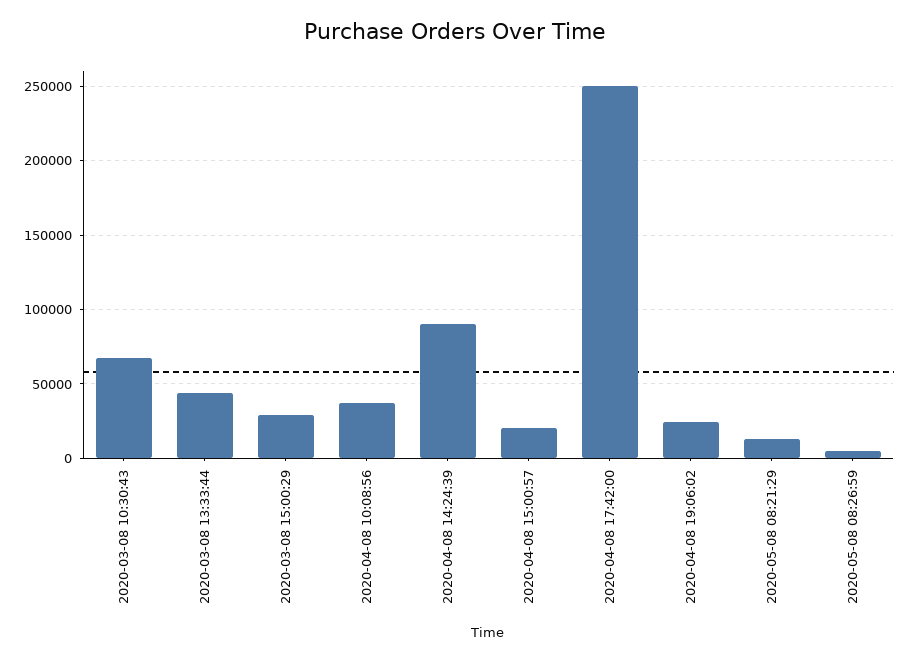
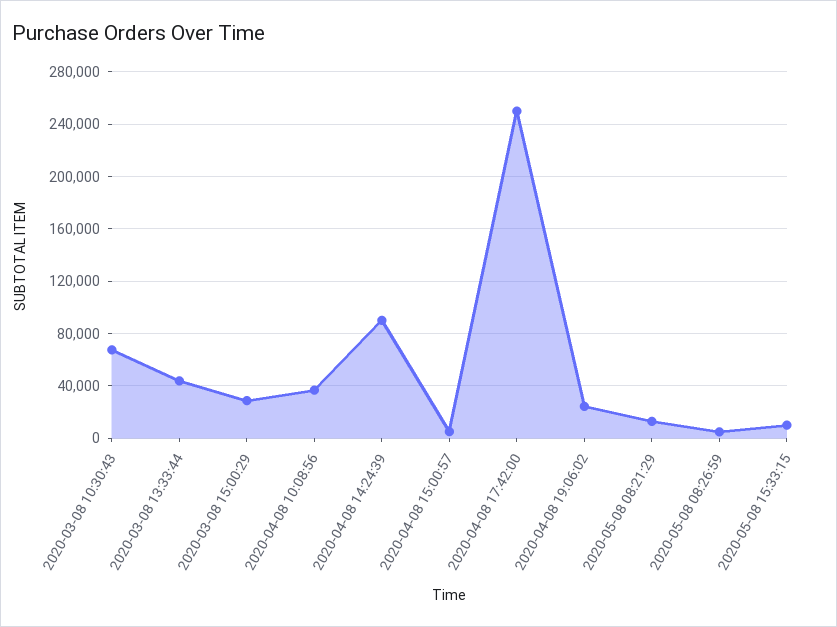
2020-04-08 15:00:57: 20000 -> 5000
2020-05-08 15:33:15: none -> 10000

